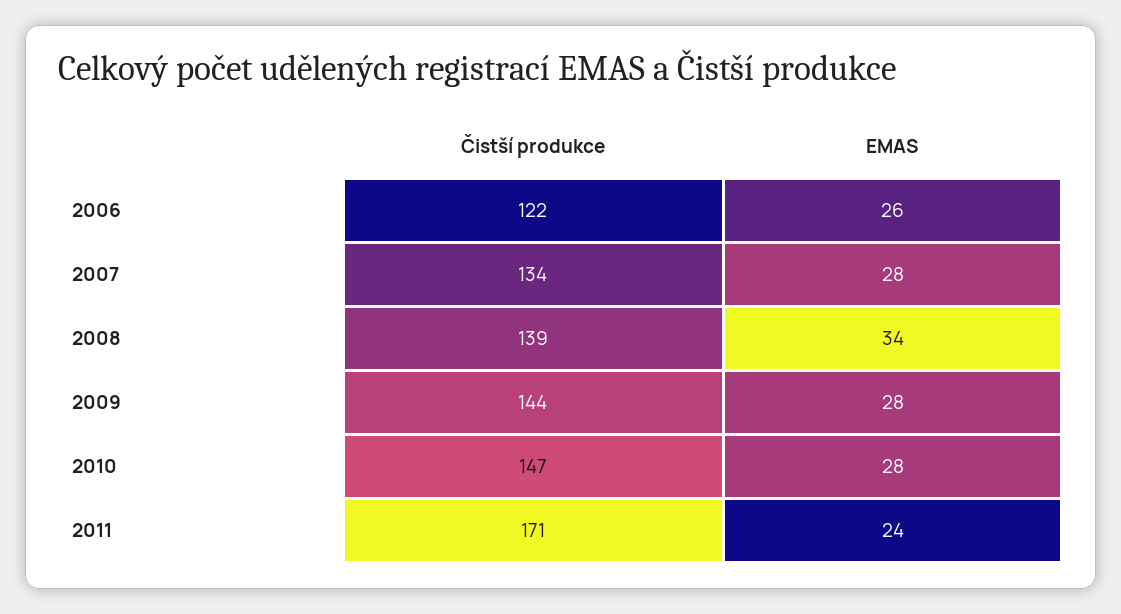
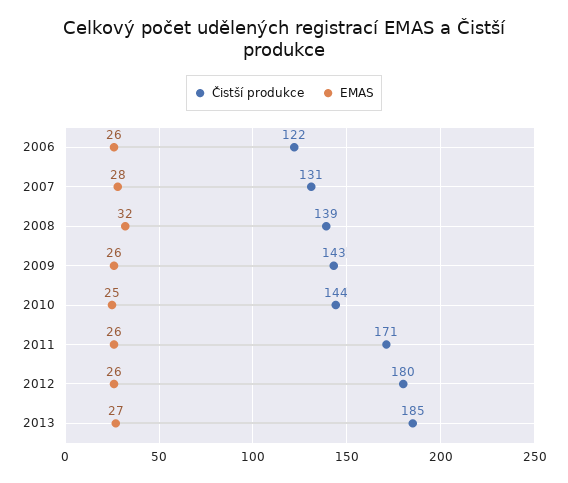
Čistší produkce, 2007: 134 -> 131
EMAS, 2008: 34 -> 32
Čistší produkce, 2009: 144 -> 143
EMAS, 2009: 28 -> 26
Čistší produkce, 2010: 147 -> 144
EMAS, 2010: 28 -> 25
EMAS, 2011: 24 -> 26
Čistší produkce, 2012: none -> 180
EMAS, 2012: none -> 26
Čistší produkce, 2013: none -> 185
EMAS, 2013: none -> 27

